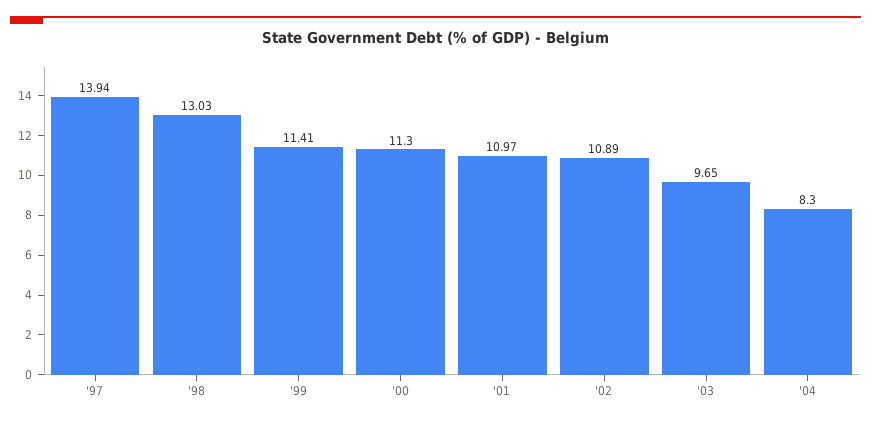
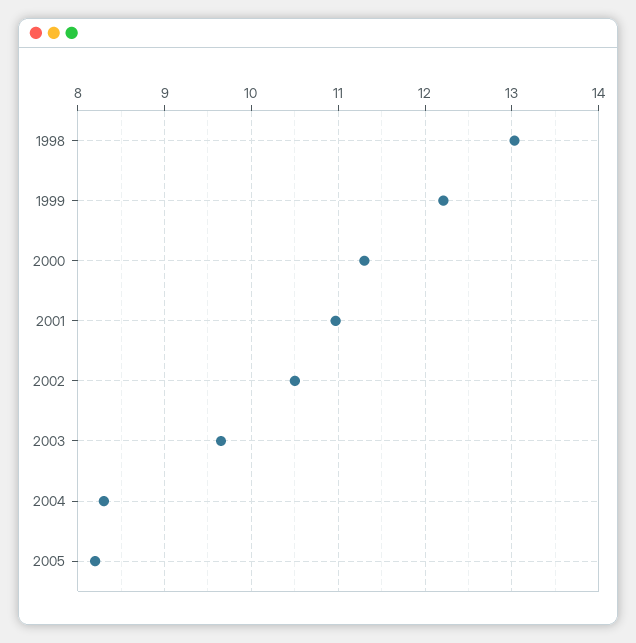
'97: 13.94 -> none
'99: 11.41 -> 12.2
'02: 10.89 -> 10.5
2005: none -> 8.2

